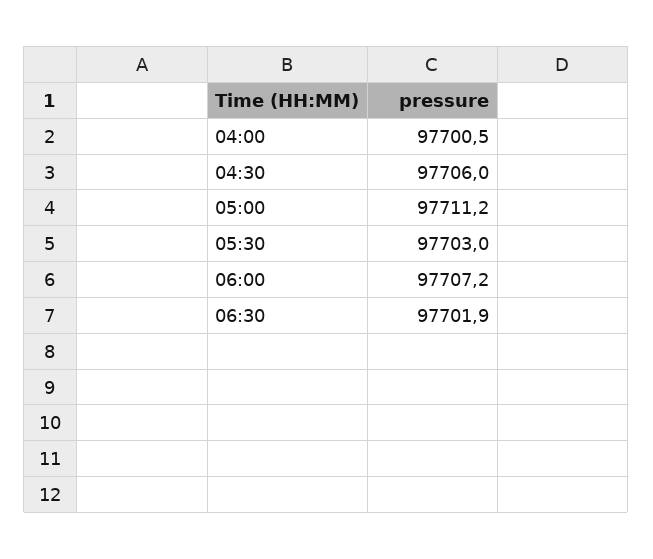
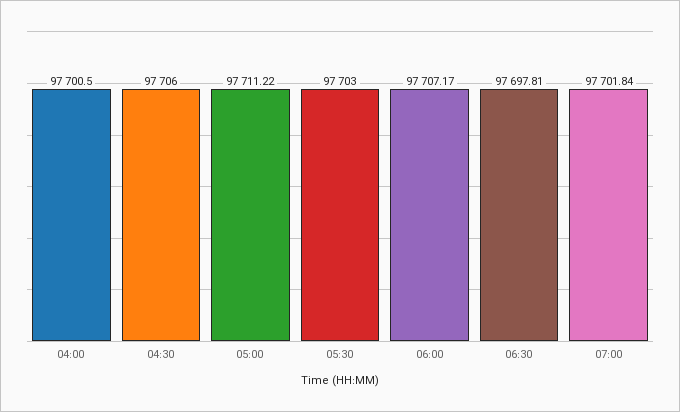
06:30: 97701.9 -> 97697.81
07:00: none -> 97701.84

